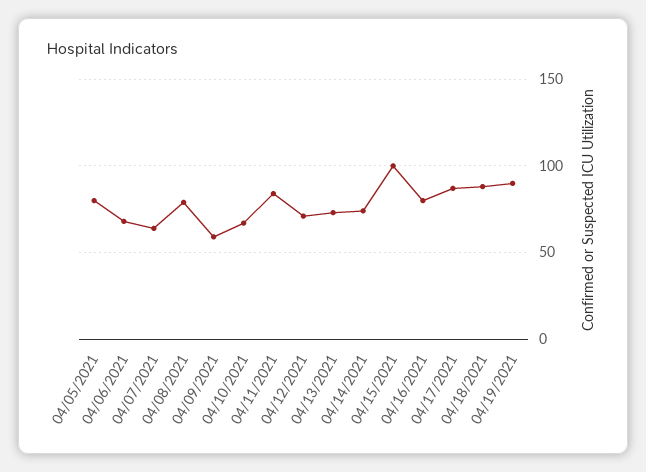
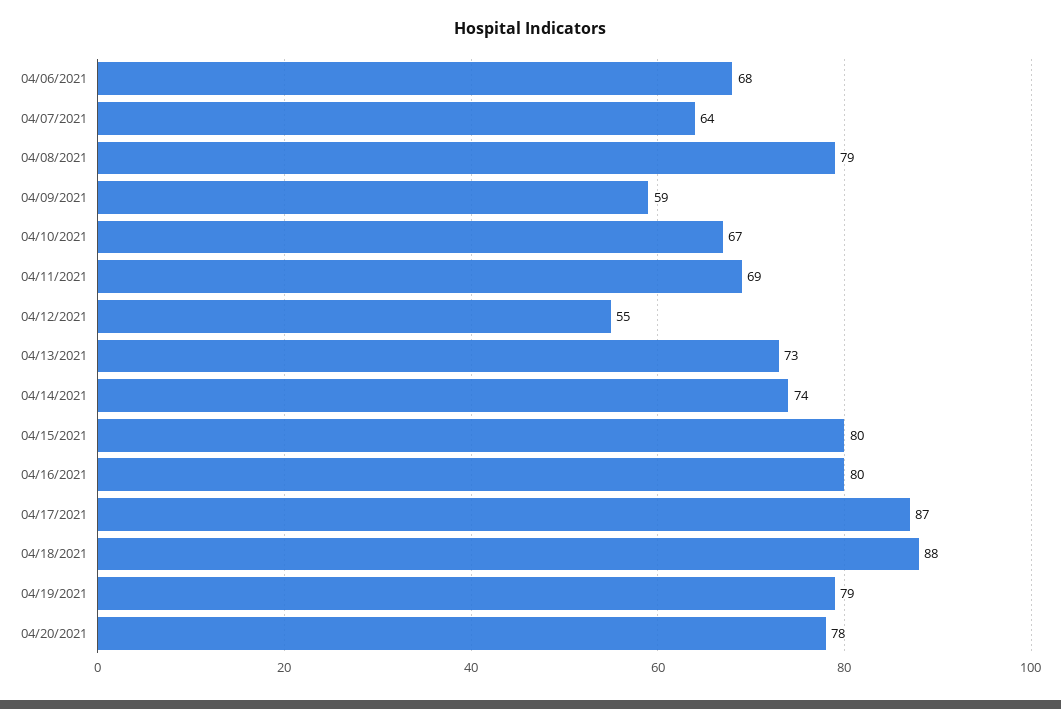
04/05/2021: 80 -> none
04/11/2021: 85 -> 69
04/12/2021: 70 -> 55
04/15/2021: 100 -> 80
04/19/2021: 90 -> 79
04/20/2021: none -> 78

